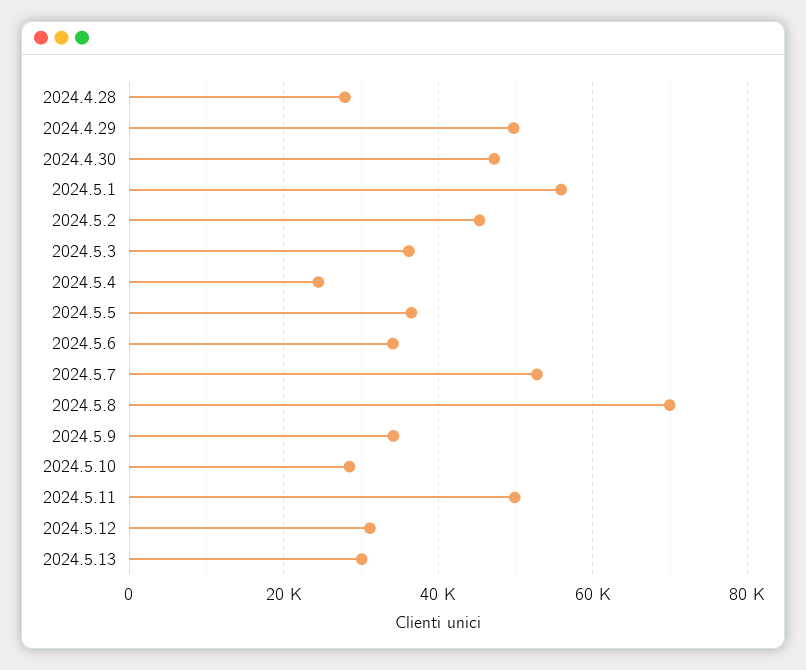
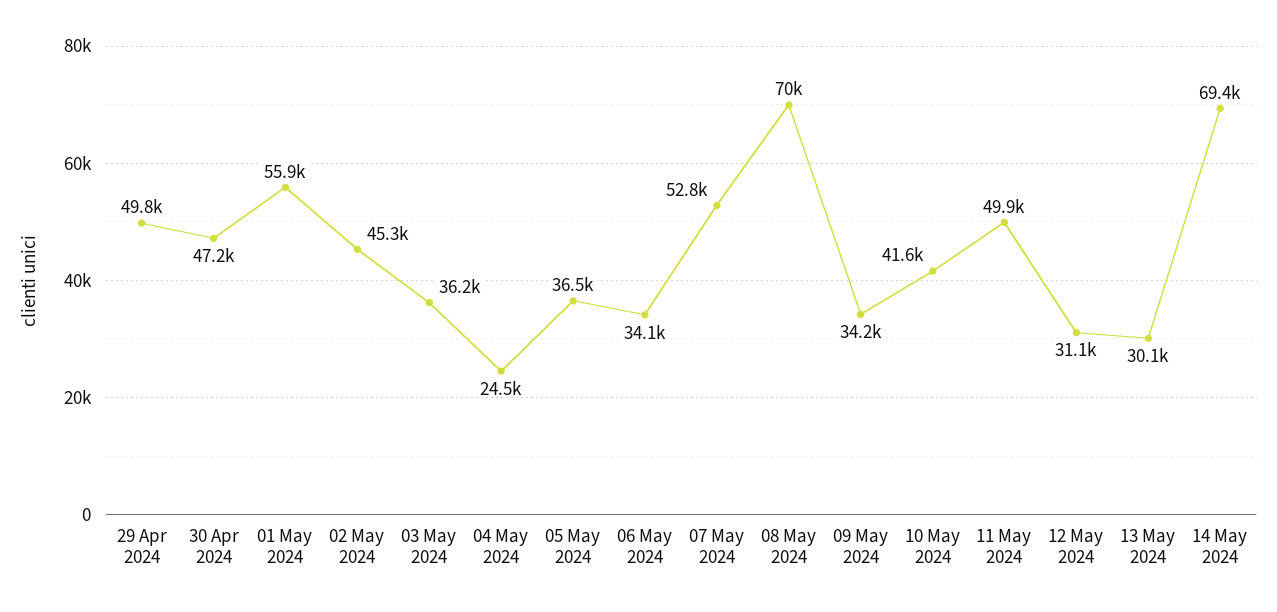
2024.4.28: 28000 -> none
2024.5.10: 28000 -> 41600
14 May 2024: none -> 69400

